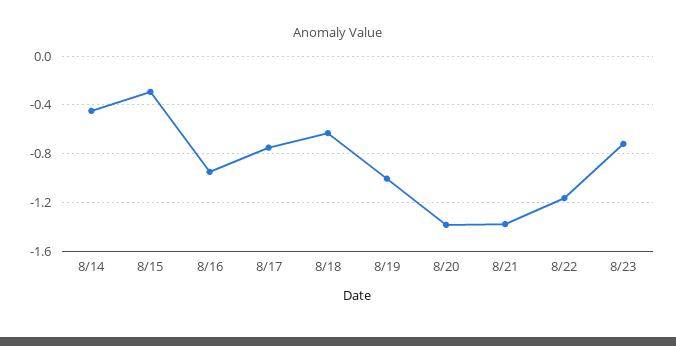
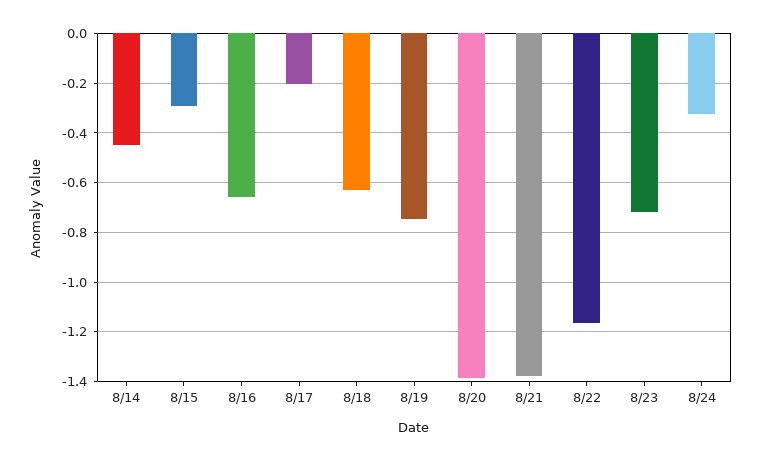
8/16: -0.95 -> -0.65
8/17: -0.75 -> -0.2
8/19: -1 -> -0.75
8/24: none -> -0.325

